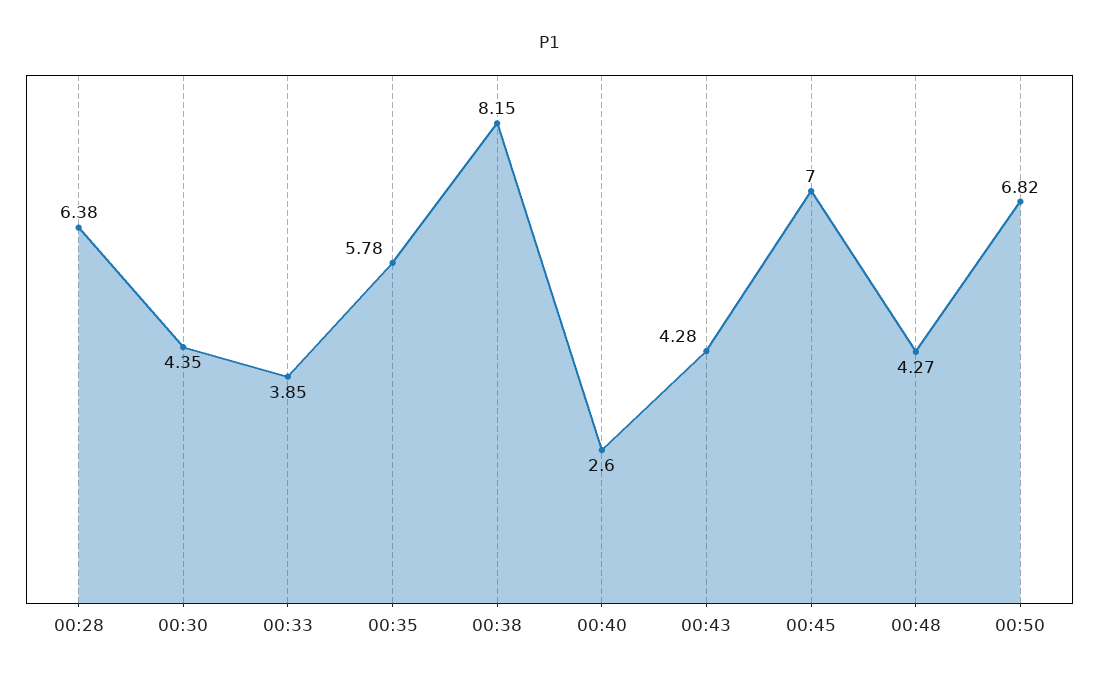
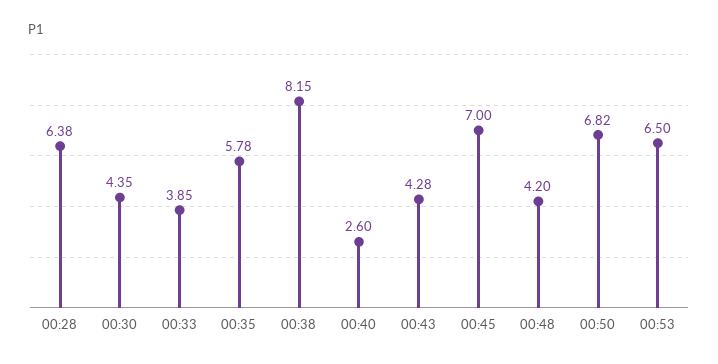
00:48: 4.27 -> 4.2
00:53: none -> 6.5

